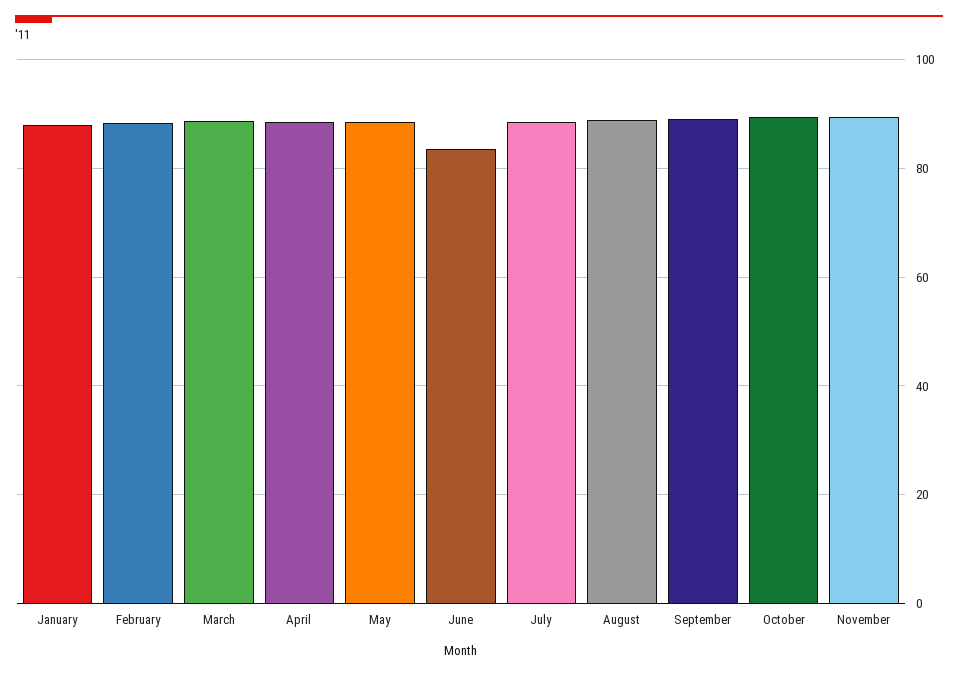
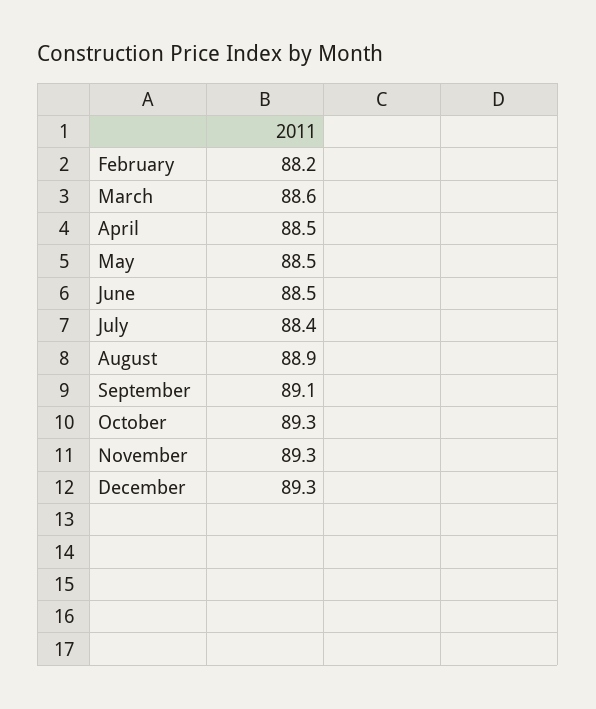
January: 88 -> none
June: 84 -> 88.5
December: none -> 89.3

